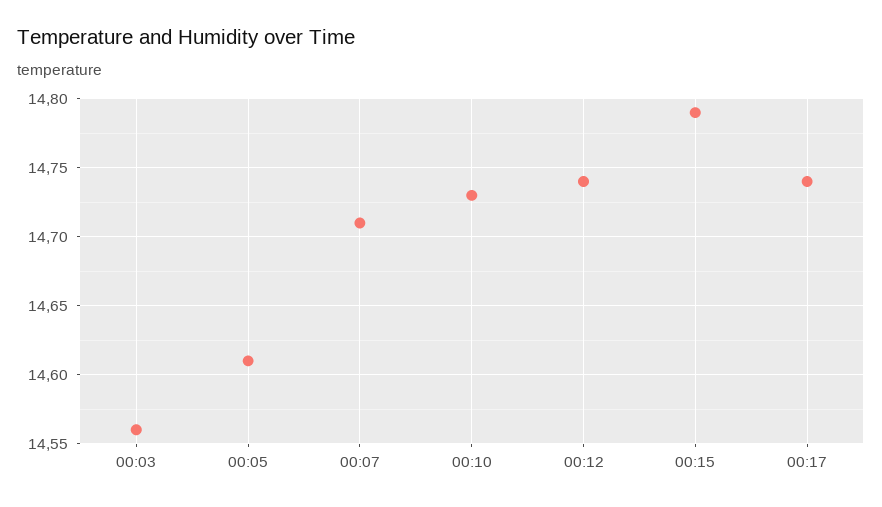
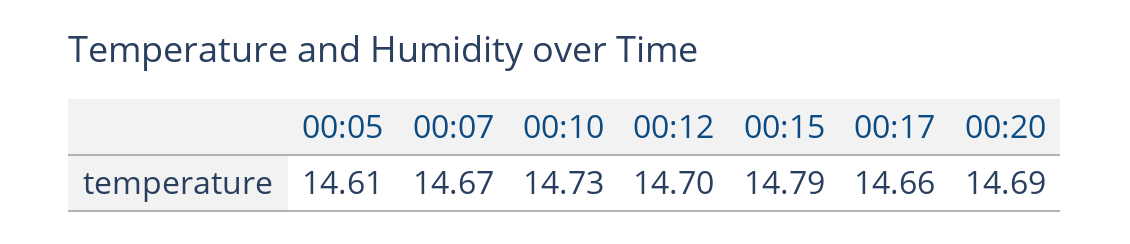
00:03: 14.56 -> none
00:07: 14.71 -> 14.67
00:12: 14.74 -> 14.7
00:17: 14.74 -> 14.66
00:20: none -> 14.69

